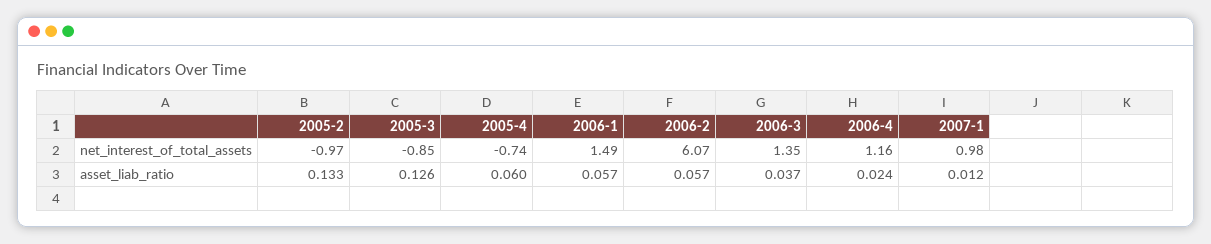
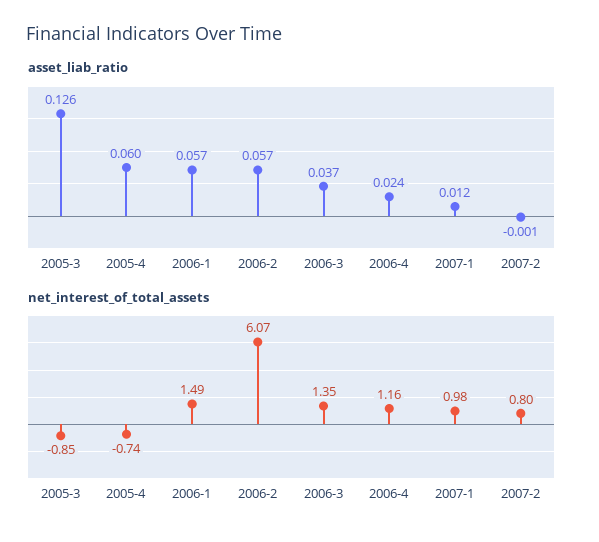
net_interest_of_total_assets, 2005-2: -0.97 -> none
asset_liab_ratio, 2005-2: 0.133 -> none
asset_liab_ratio, 2007-2: none -> -0.001
net_interest_of_total_assets, 2007-2: none -> 0.8

